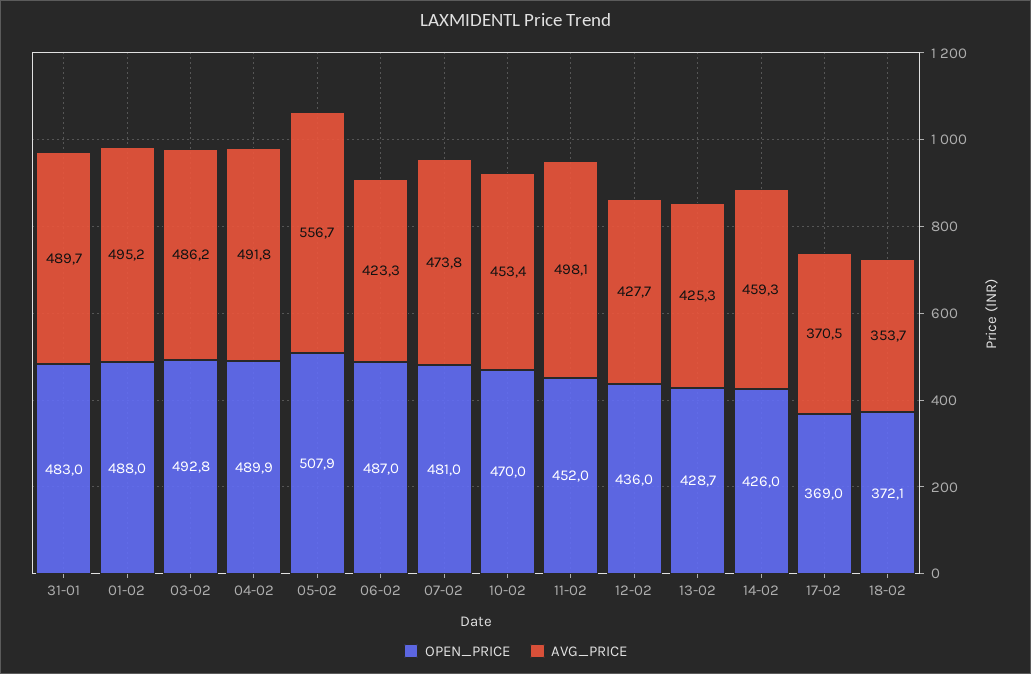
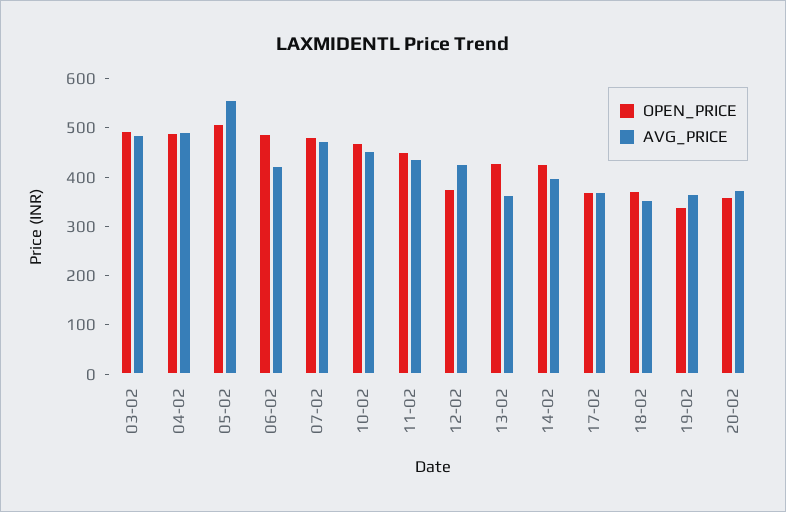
OPEN_PRICE, 31-01: 483 -> none
AVG_PRICE, 31-01: 489.7 -> none
OPEN_PRICE, 01-02: 488 -> none
AVG_PRICE, 01-02: 495.2 -> none
AVG_PRICE, 11-02: 498.1 -> 440
OPEN_PRICE, 12-02: 436 -> 380
AVG_PRICE, 13-02: 425.3 -> 360
AVG_PRICE, 14-02: 459.3 -> 400
OPEN_PRICE, 19-02: none -> 340
AVG_PRICE, 19-02: none -> 360
OPEN_PRICE, 20-02: none -> 360
AVG_PRICE, 20-02: none -> 380

